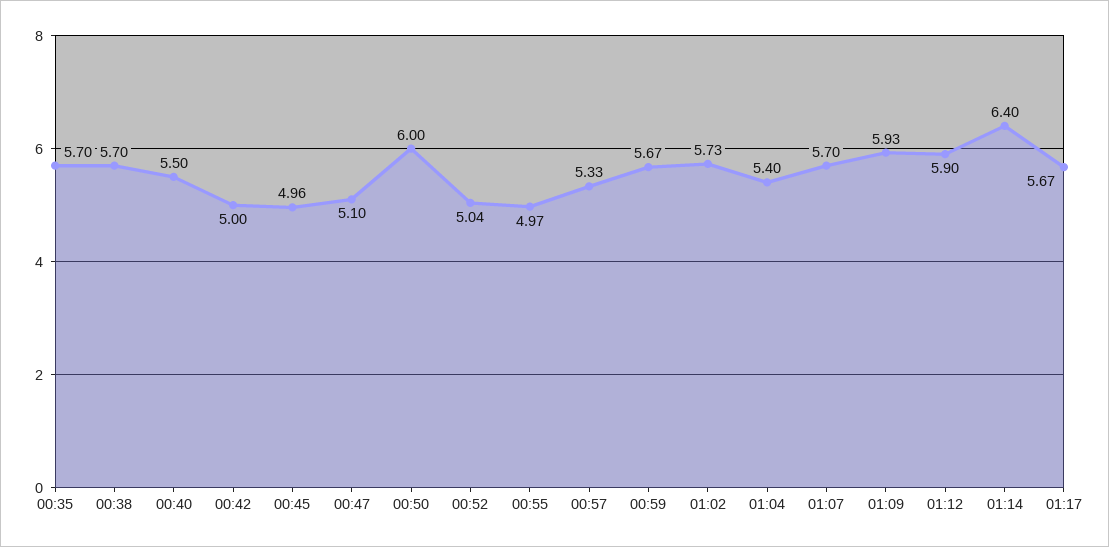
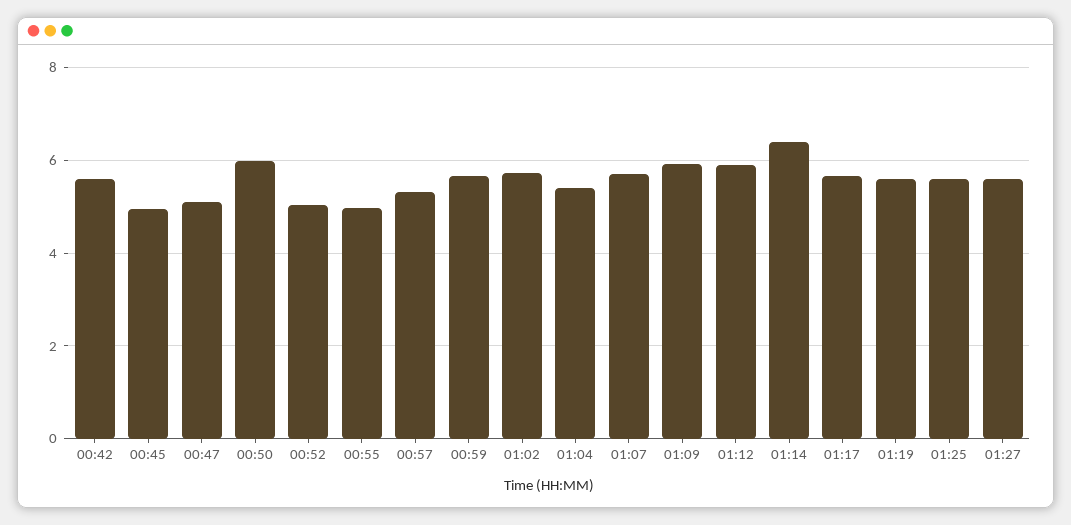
00:35: 5.7 -> none
00:38: 5.7 -> none
00:40: 5.5 -> none
00:42: 5 -> 5.6
01:19: none -> 5.6
01:25: none -> 5.6
01:27: none -> 5.6

